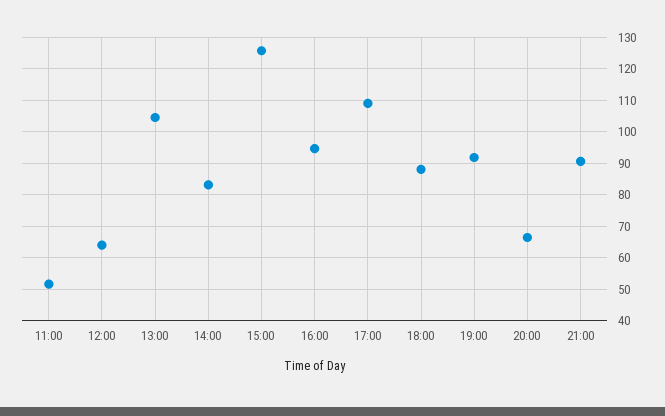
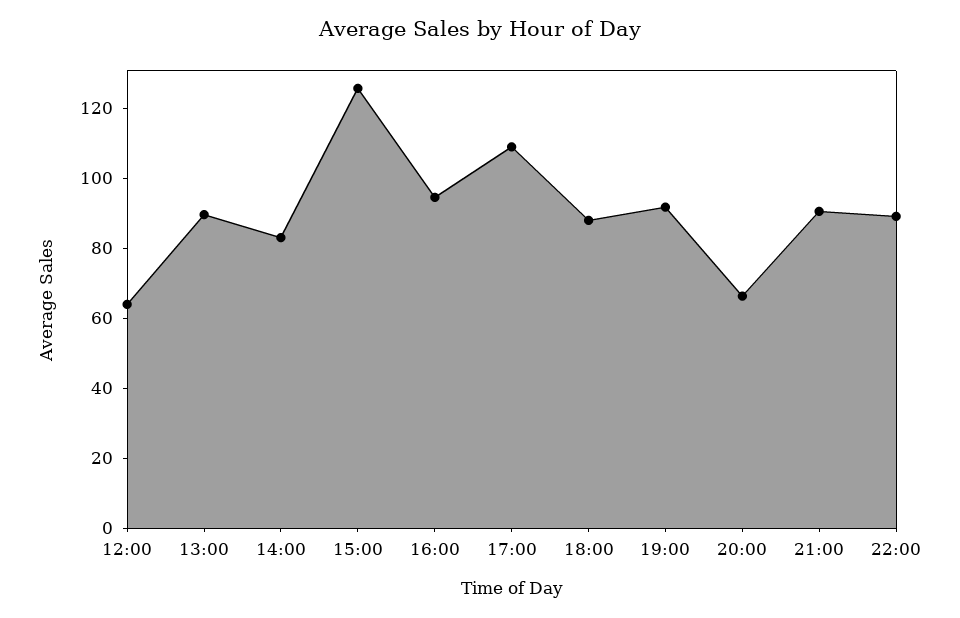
11:00: 52 -> none
13:00: 104 -> 90
22:00: none -> 90

